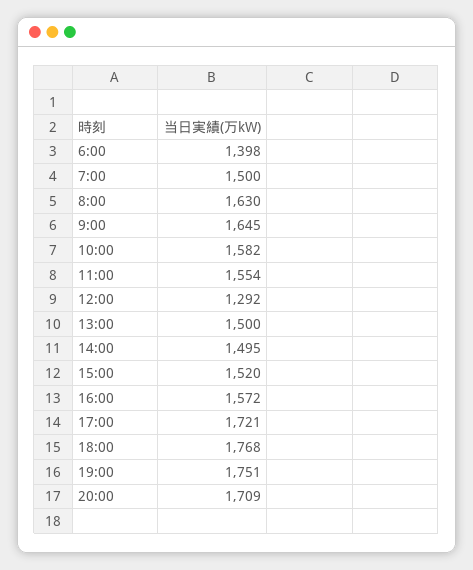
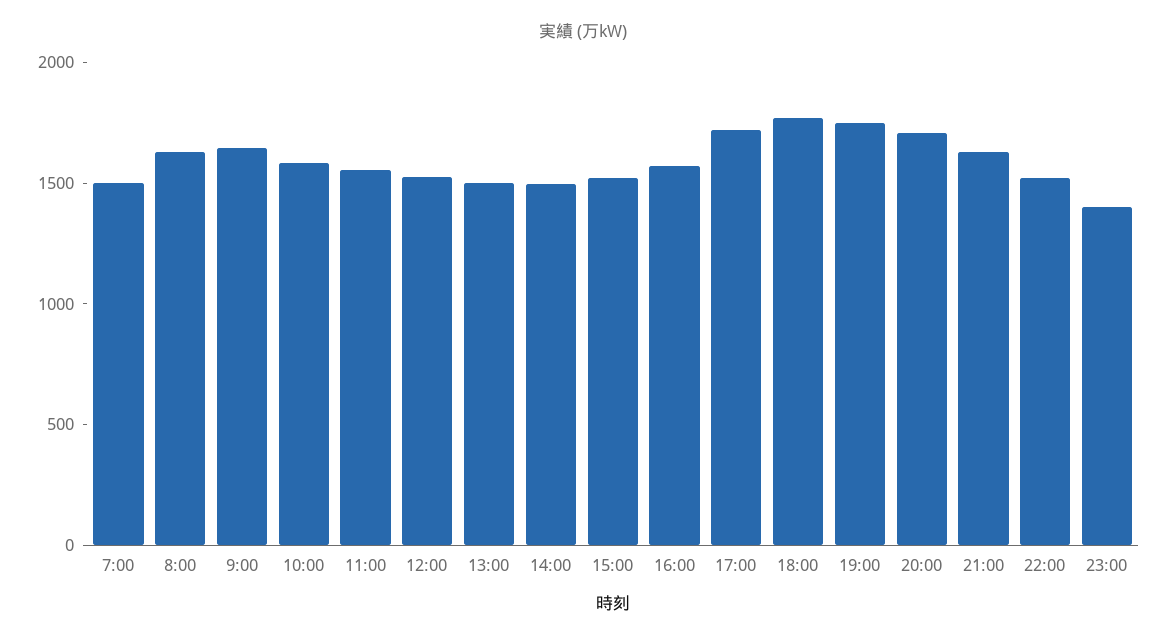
6:00: 1398 -> none
12:00: 1292 -> 1500
21:00: none -> 1600
22:00: none -> 1500
23:00: none -> 1400

